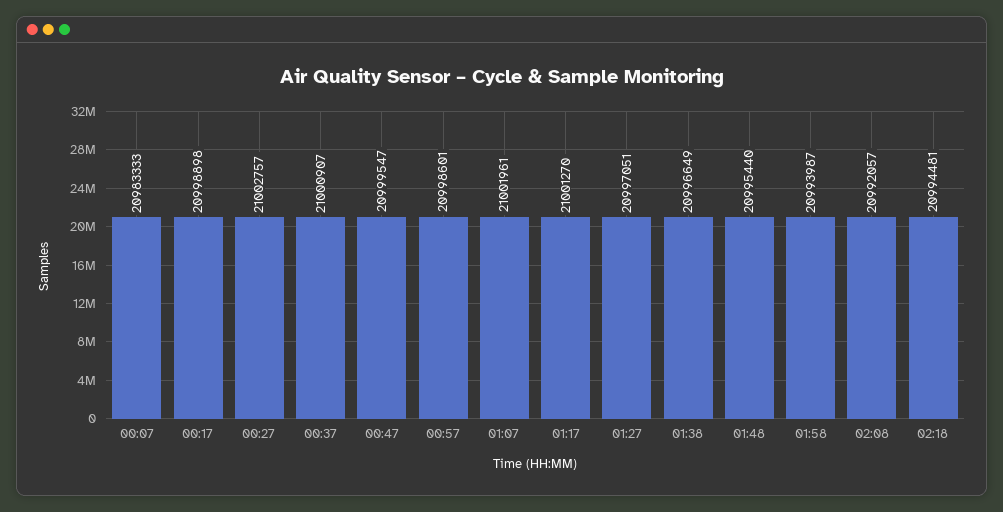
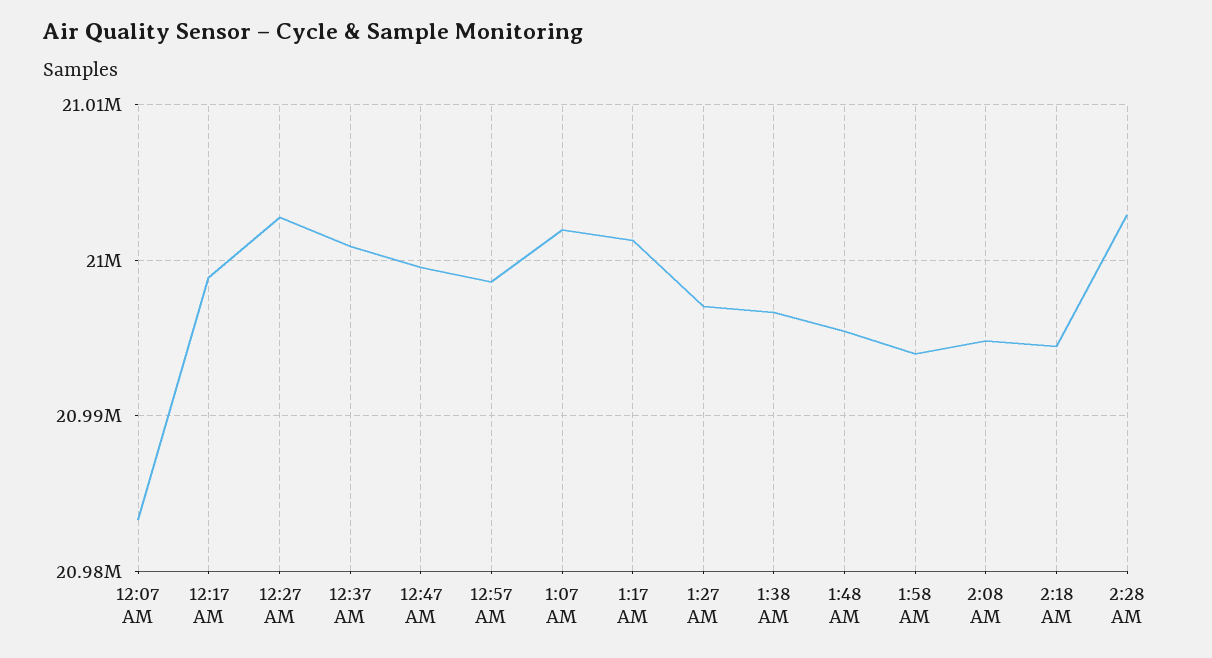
02:08: 20992057 -> 20995000
2:28 AM: none -> 21003000

